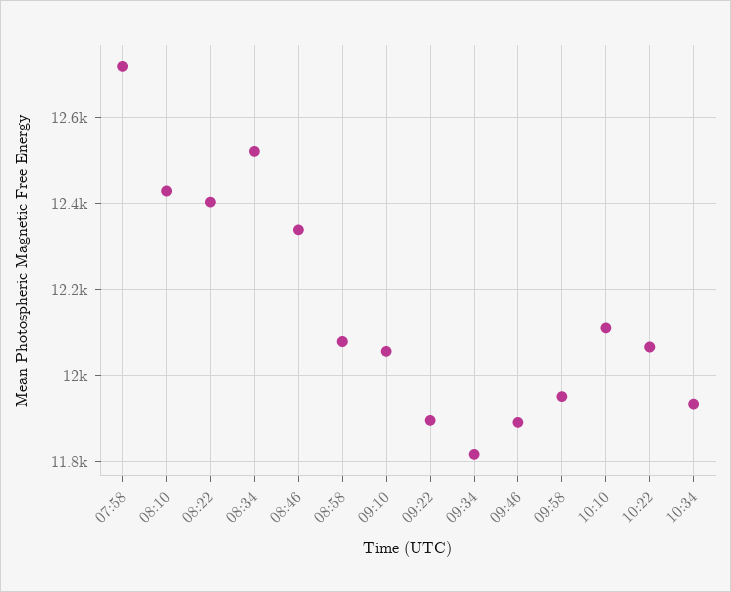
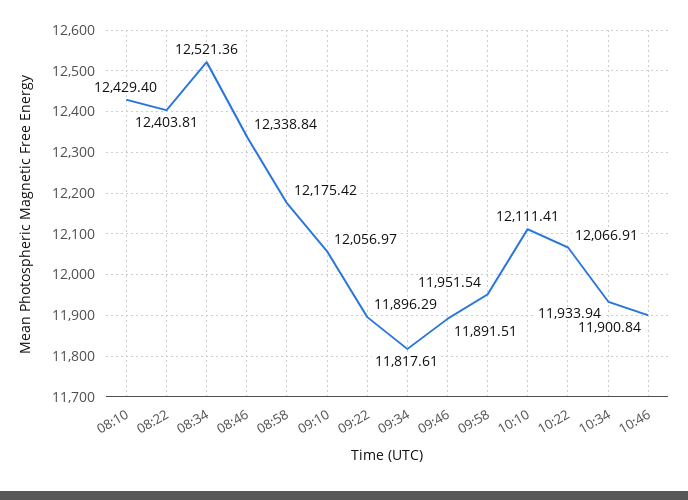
07:58: 12720 -> none
08:58: 12080 -> 12175.42
10:46: none -> 11900.84

